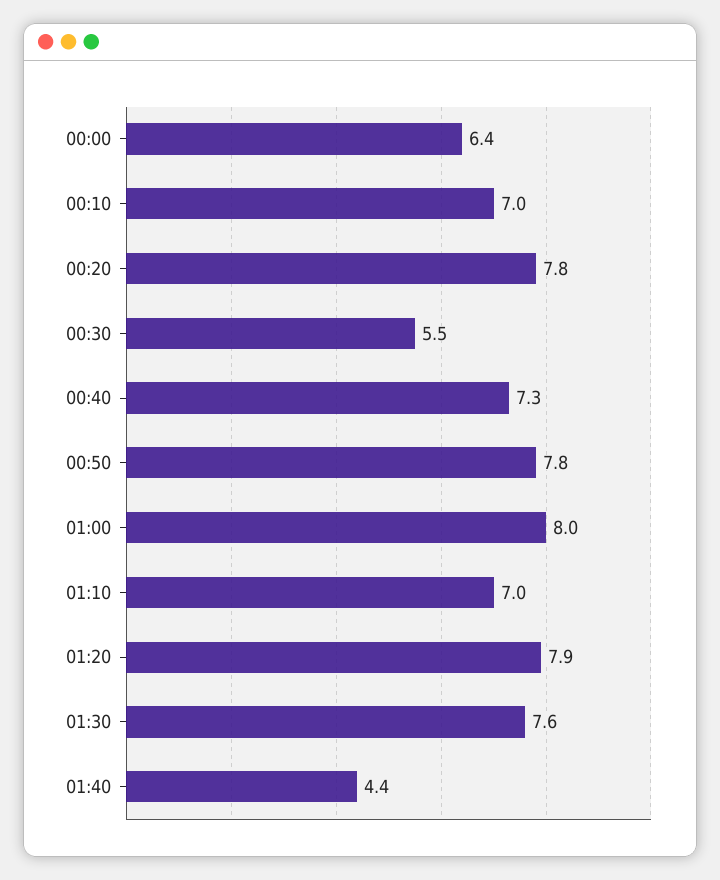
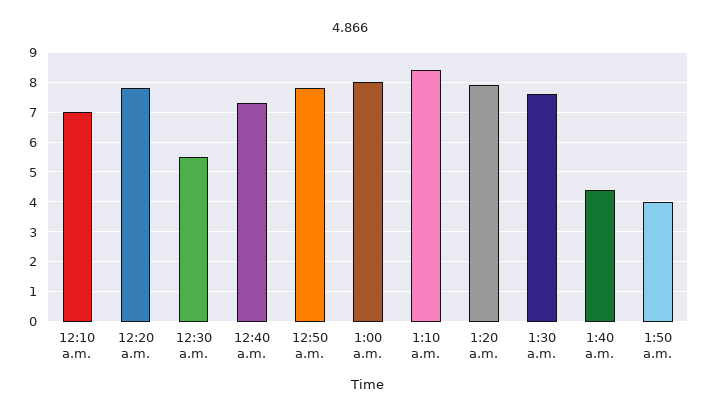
00:00: 6.4 -> none
01:10: 7 -> 8.5
1:50 a.m.: none -> 4

